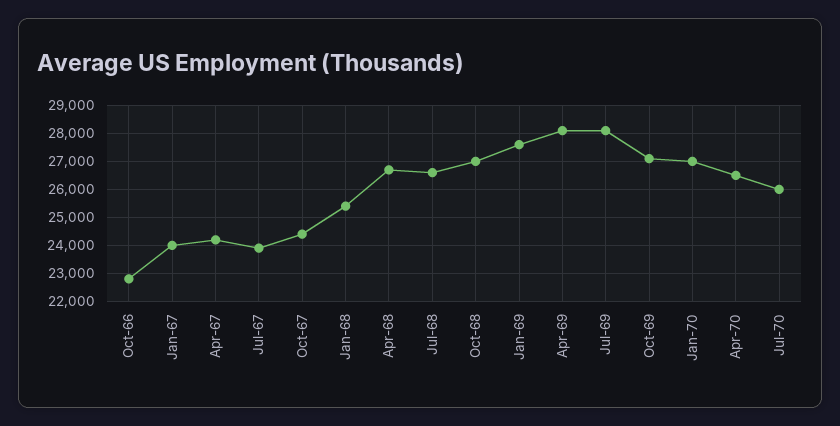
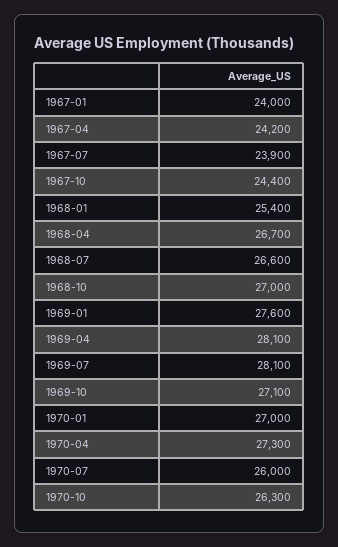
Oct-66: 22750 -> none
Apr-70: 26500 -> 27300
1970-10: none -> 26300

